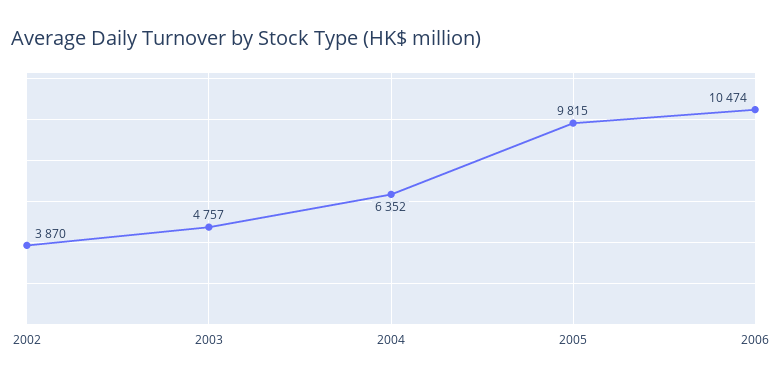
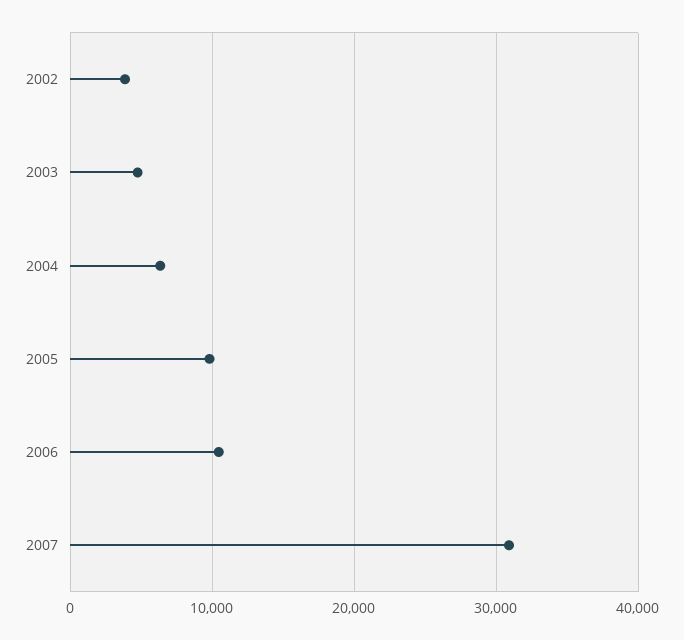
2007: none -> 31000

